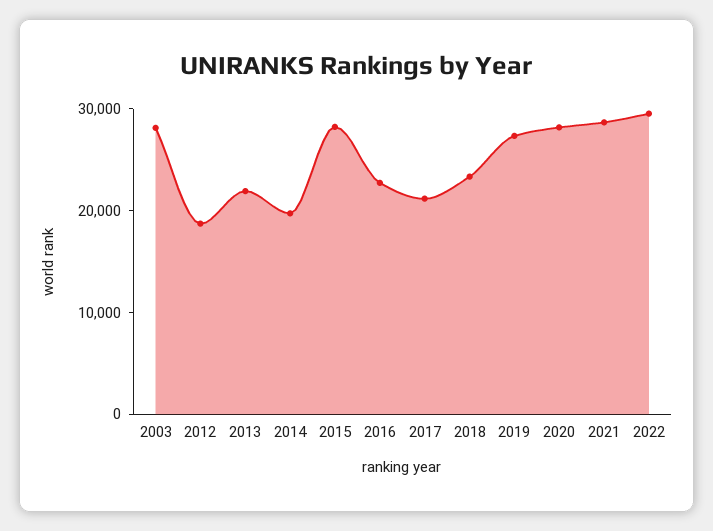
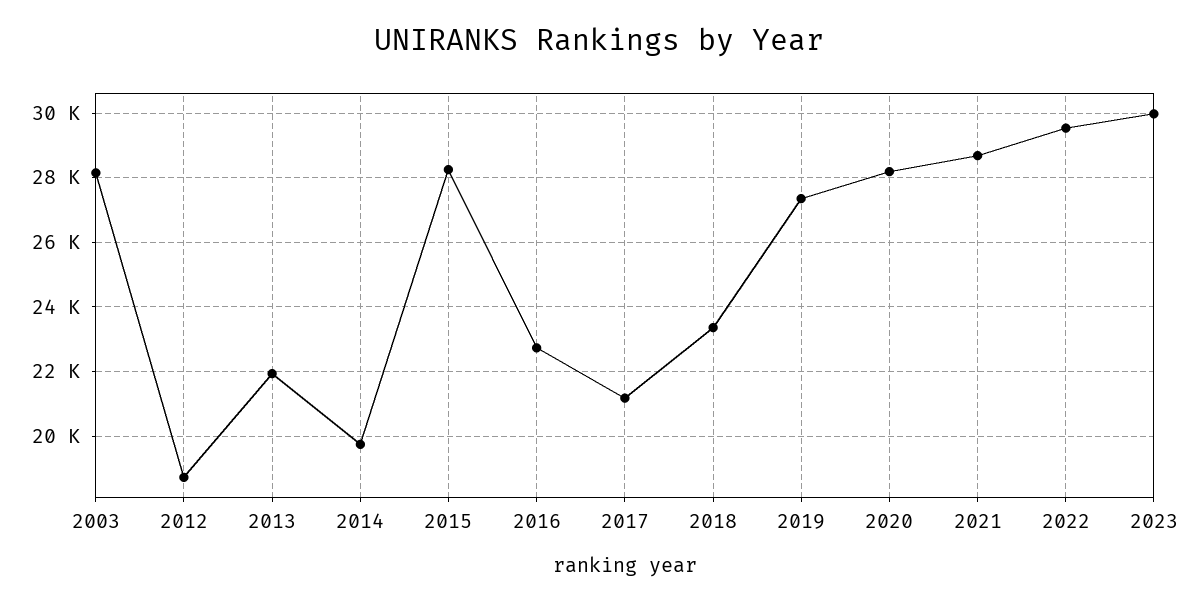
2023: none -> 30000

